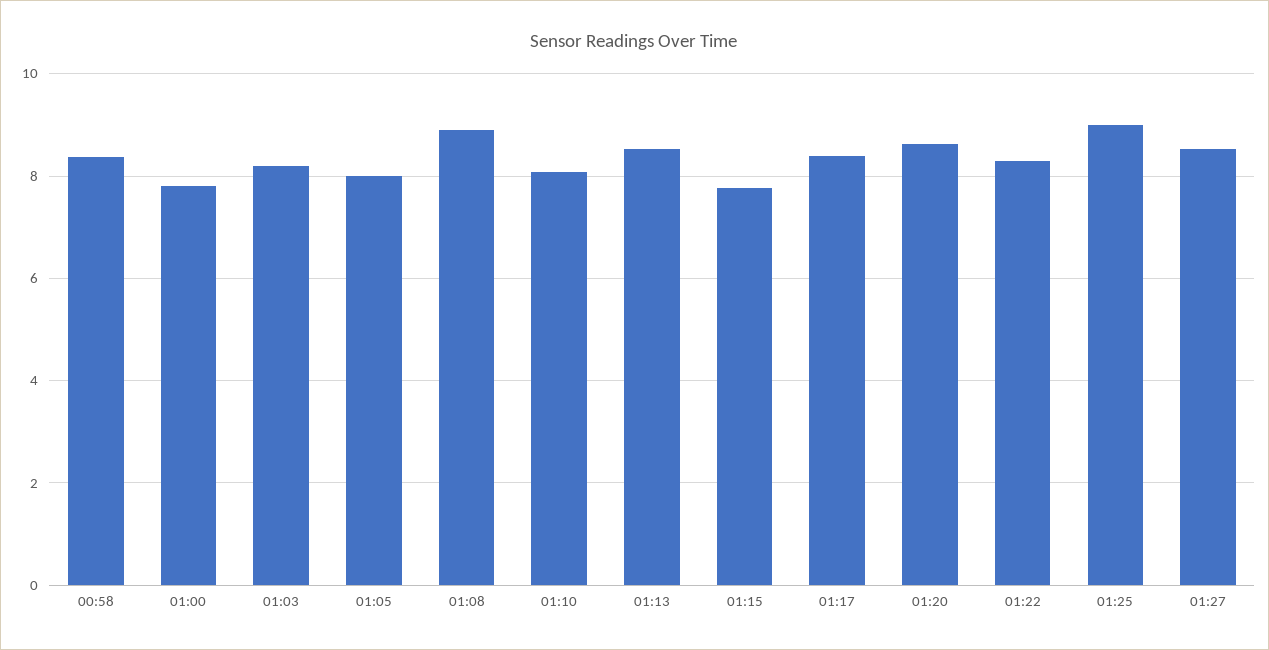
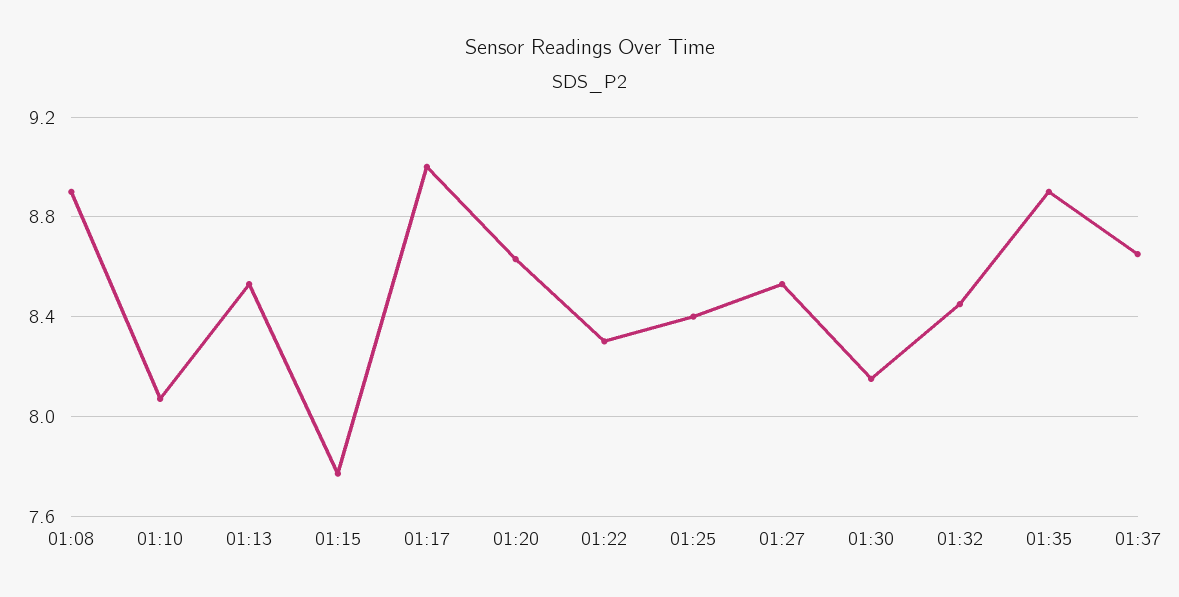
00:58: 8.4 -> none
01:00: 7.8 -> none
01:03: 8.2 -> none
01:05: 8 -> none
01:17: 8.4 -> 9
01:25: 9 -> 8.4
01:30: none -> 8.15
01:32: none -> 8.45
01:35: none -> 8.9
01:37: none -> 8.65

